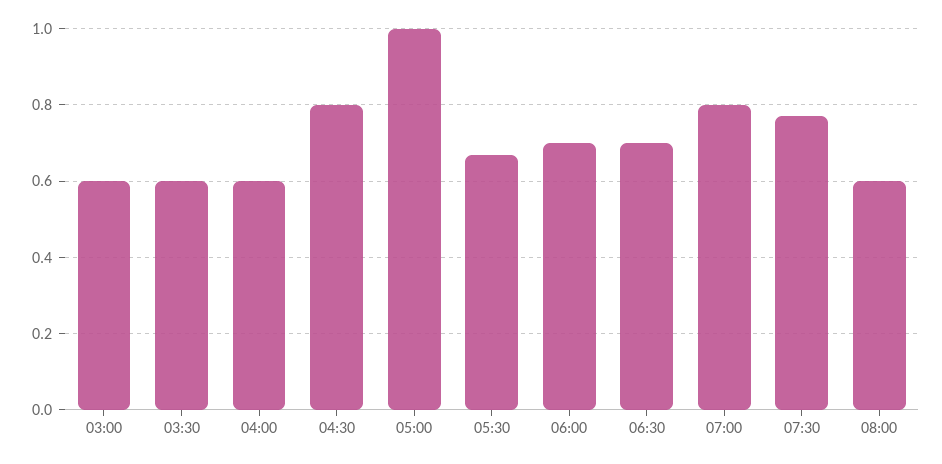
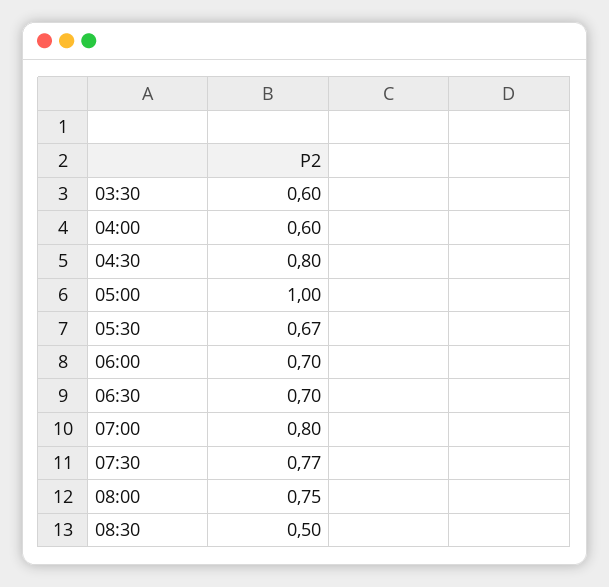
03:00: 0.6 -> none
08:00: 0.6 -> 0.75
08:30: none -> 0.5

